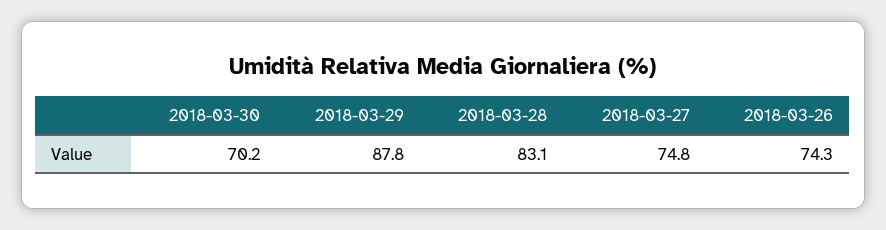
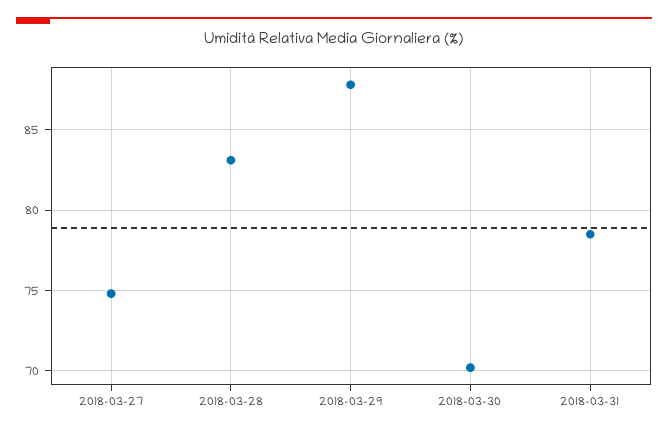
2018-03-26: 74.3 -> none
2018-03-31: none -> 78.5

